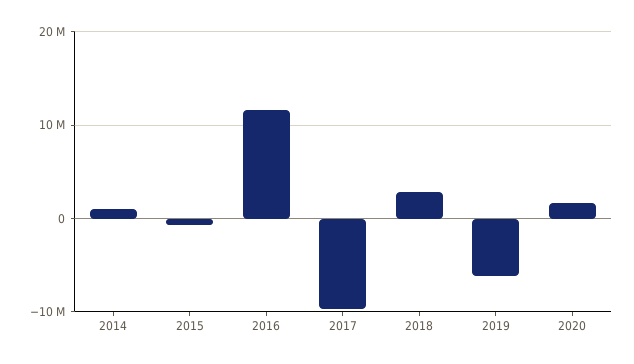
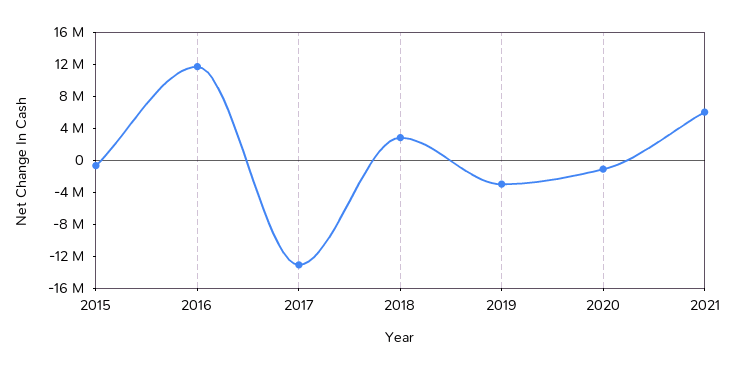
2014: 1000000 -> none
2017: -10000000 -> -13000000
2019: -6000000 -> -3000000
2020: 2000000 -> -1000000
2021: none -> 6000000

